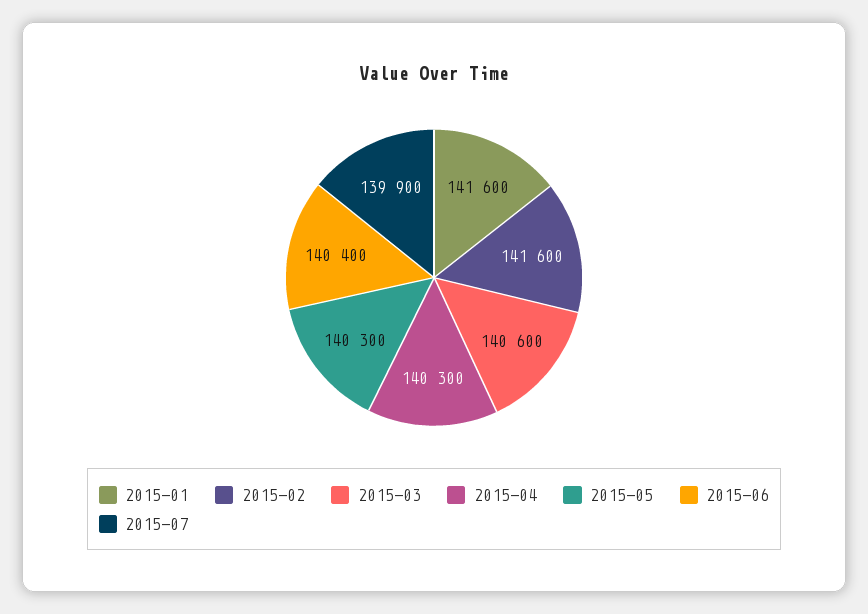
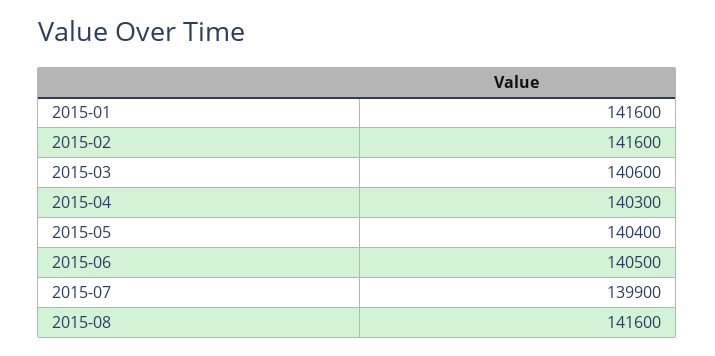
2015-05: 140300 -> 140400
2015-06: 140400 -> 140500
2015-08: none -> 141600

